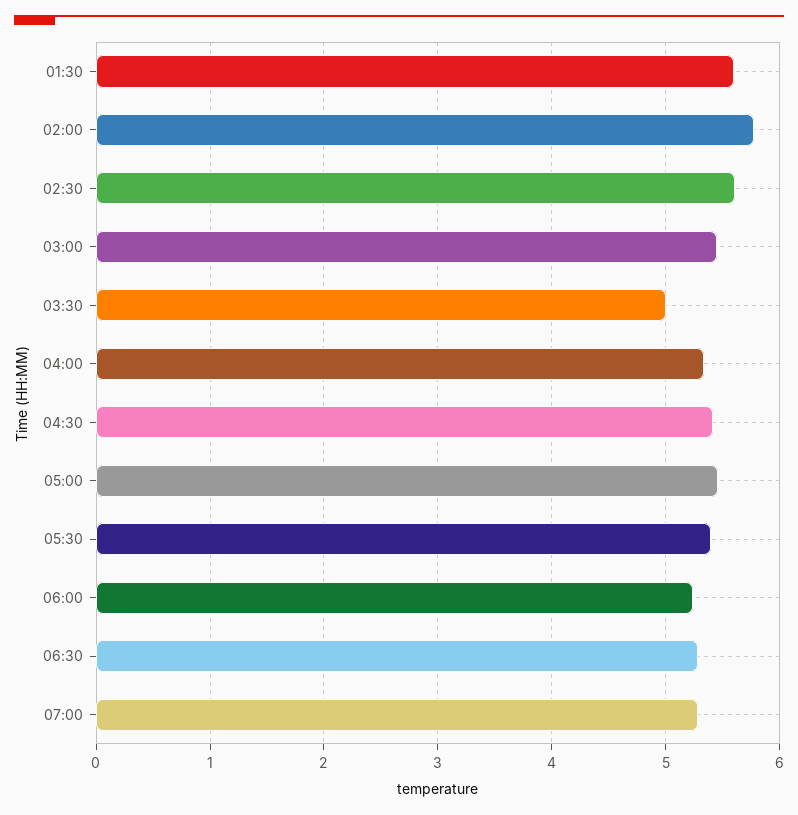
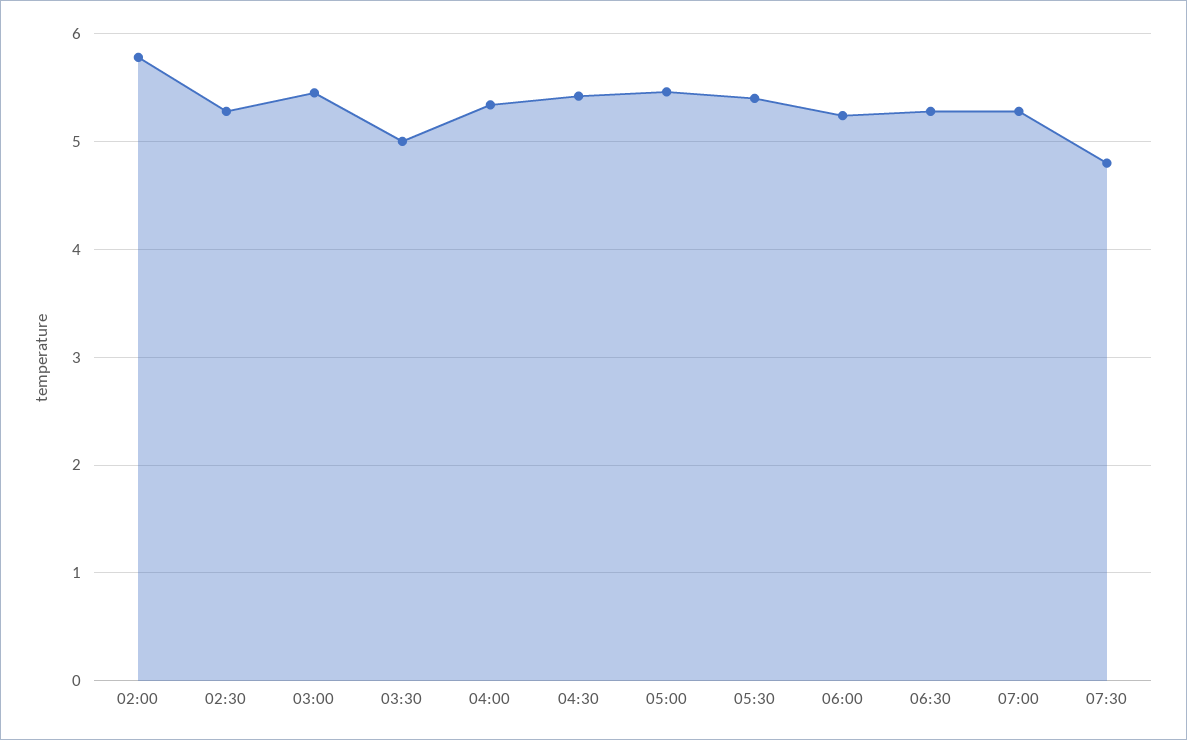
01:30: 5.6 -> none
02:30: 5.6 -> 5.3
07:30: none -> 4.8

